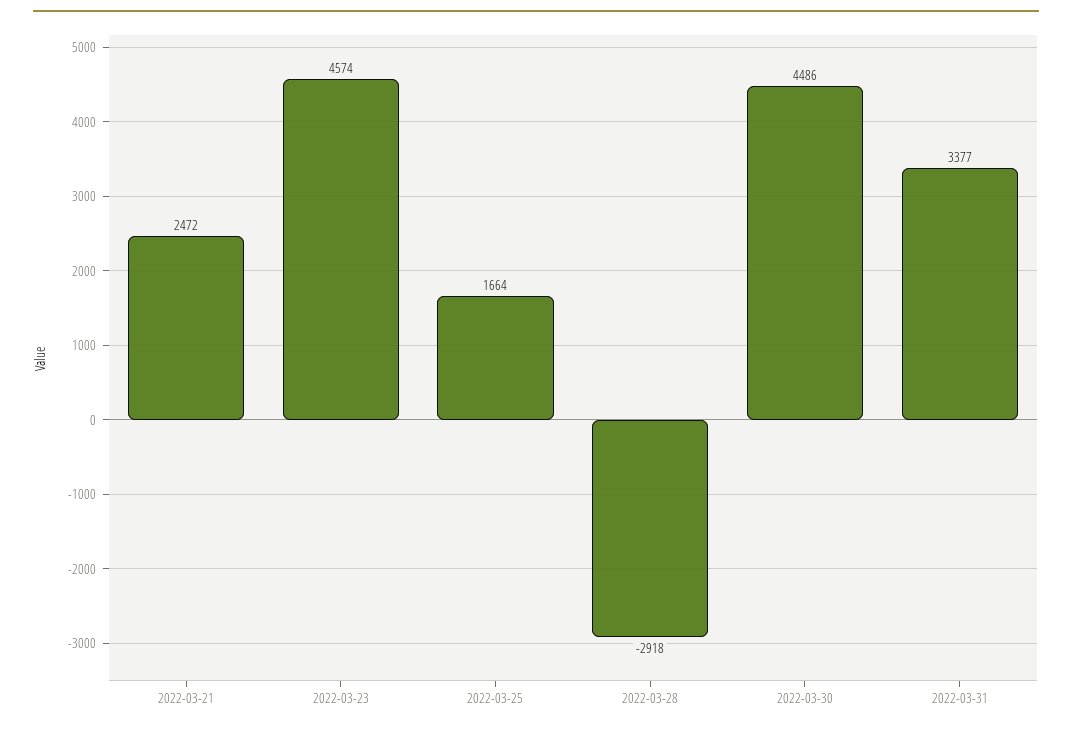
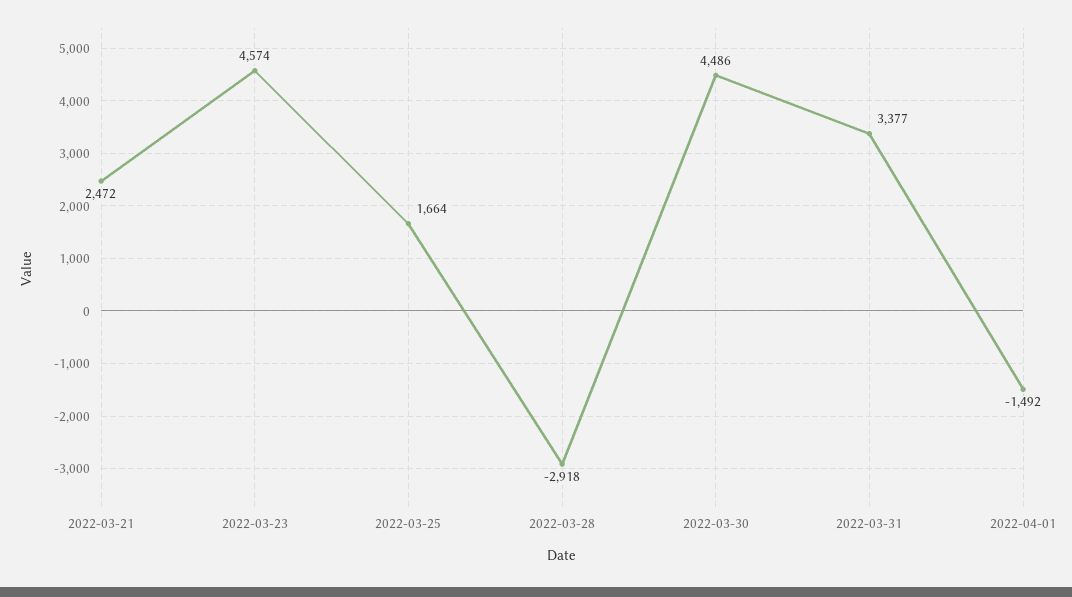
2022-04-01: none -> -1492

